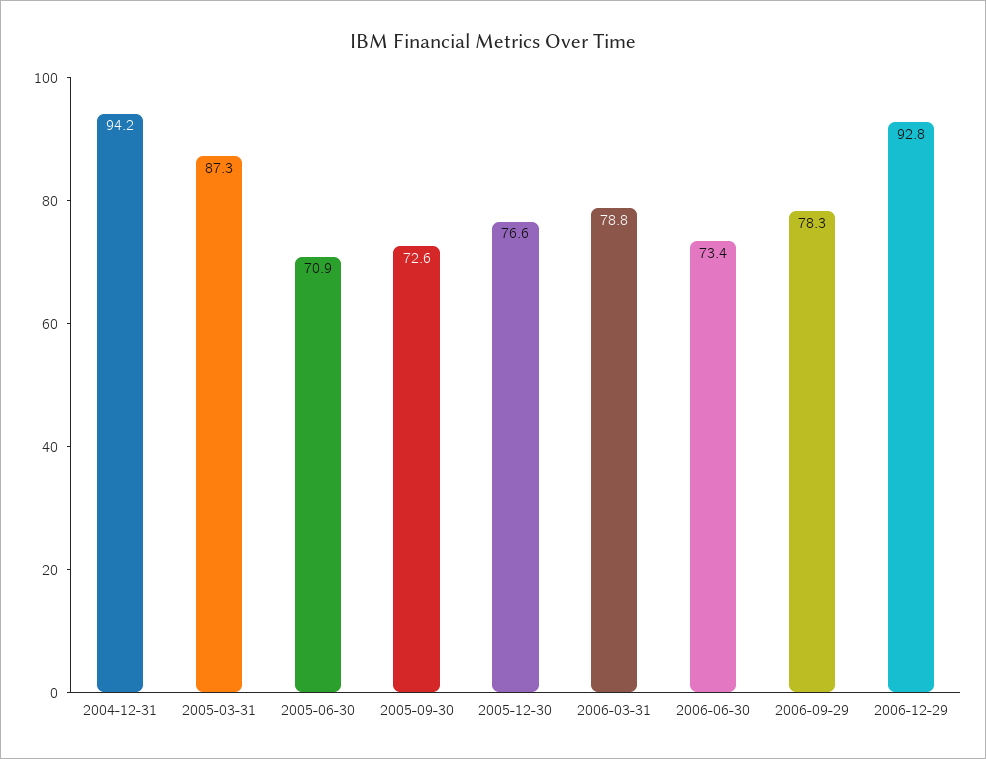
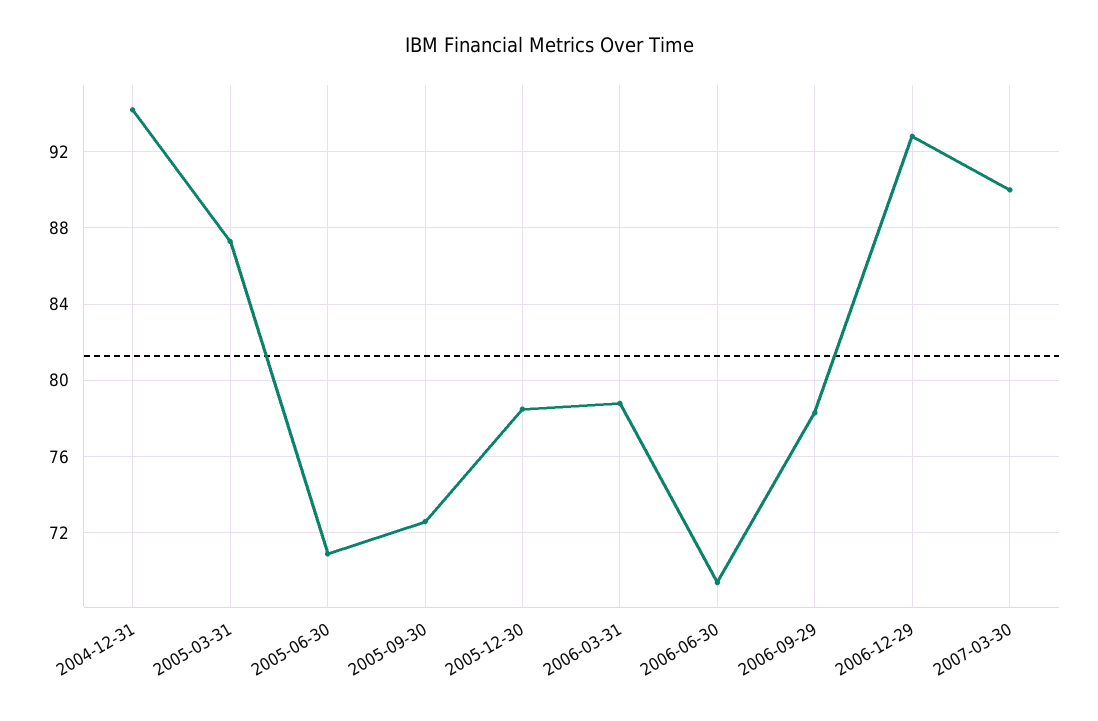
2005-12-30: 76.6 -> 78.5
2006-06-30: 73.4 -> 69.5
2007-03-30: none -> 90

